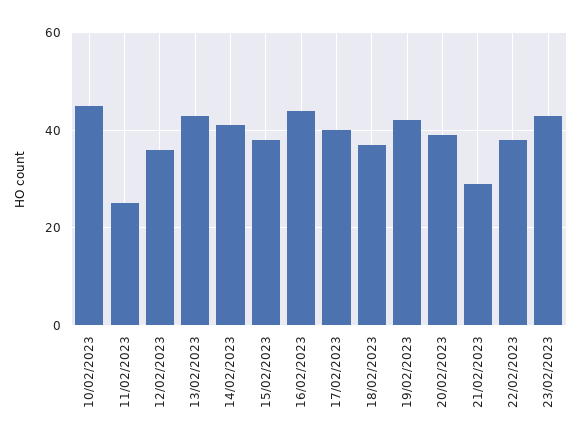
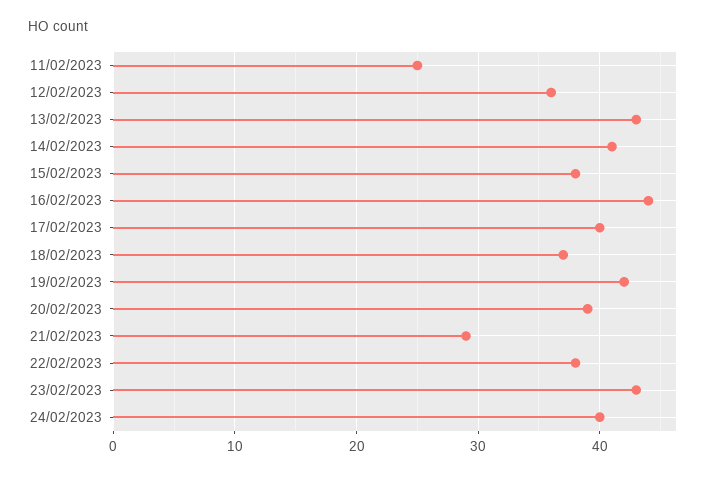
10/02/2023: 45 -> none
24/02/2023: none -> 40

